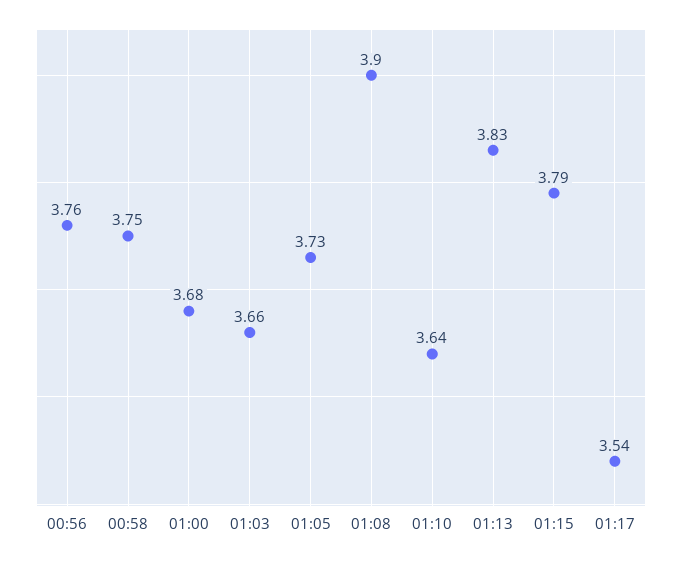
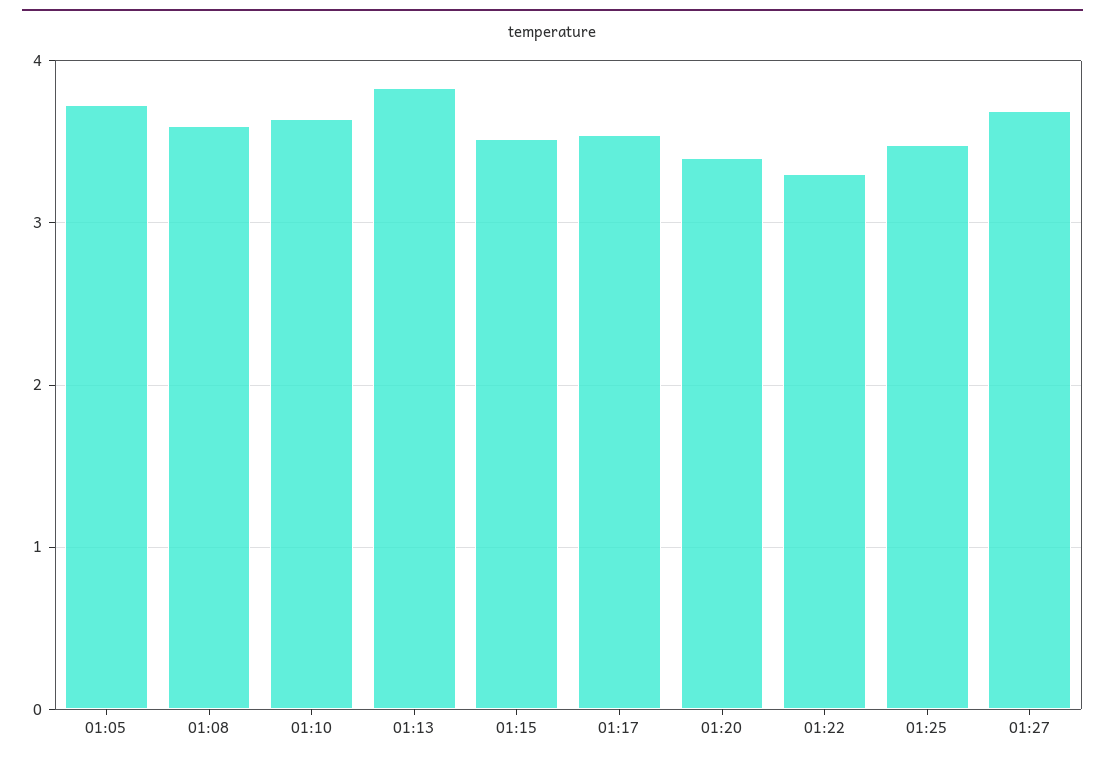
00:56: 3.76 -> none
00:58: 3.75 -> none
01:00: 3.68 -> none
01:03: 3.66 -> none
01:08: 3.9 -> 3.6
01:15: 3.79 -> 3.5
01:20: none -> 3.4
01:22: none -> 3.3
01:25: none -> 3.5
01:27: none -> 3.7

